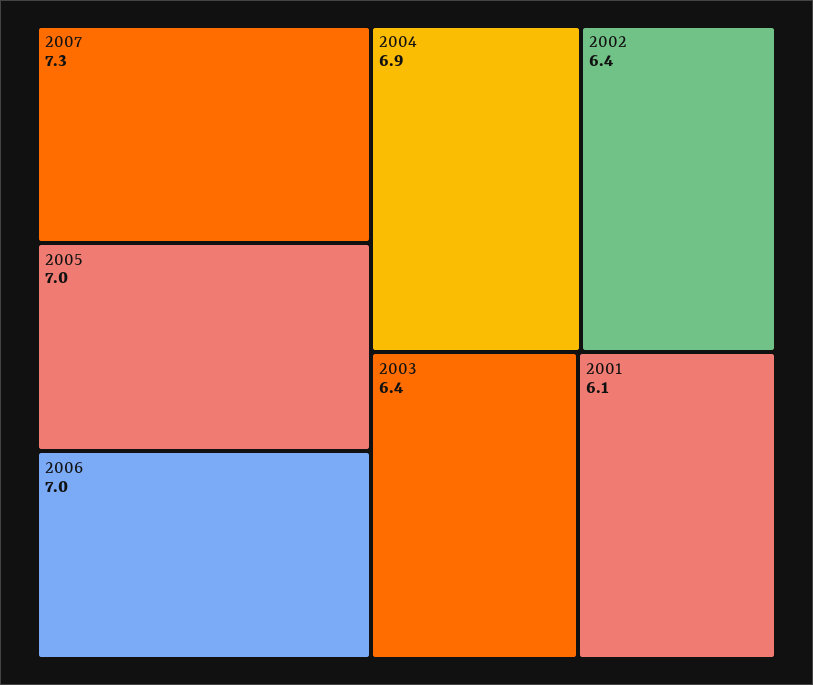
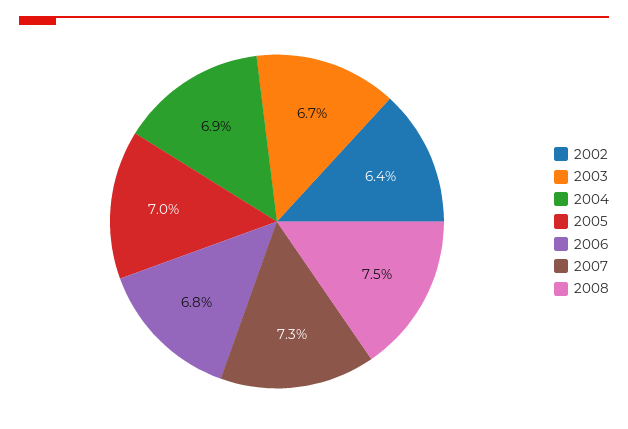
2006: 7 -> 6.8
2003: 6.4 -> 6.7
2001: 6.1 -> none
2008: none -> 7.5

